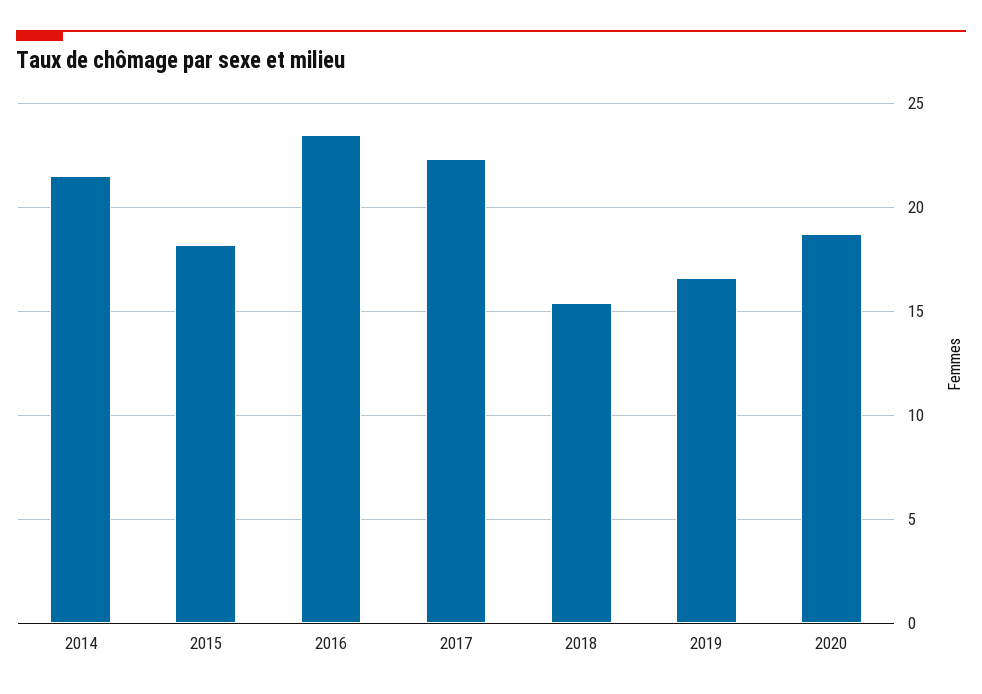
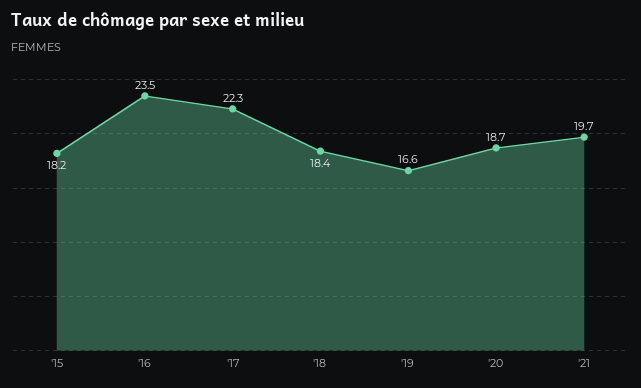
2014: 21.5 -> none
2018: 15.5 -> 18.4
'21: none -> 19.7

